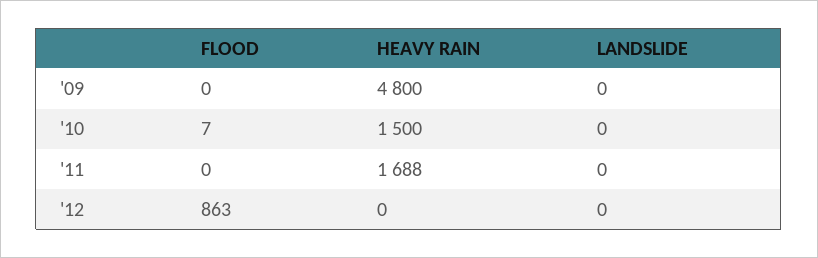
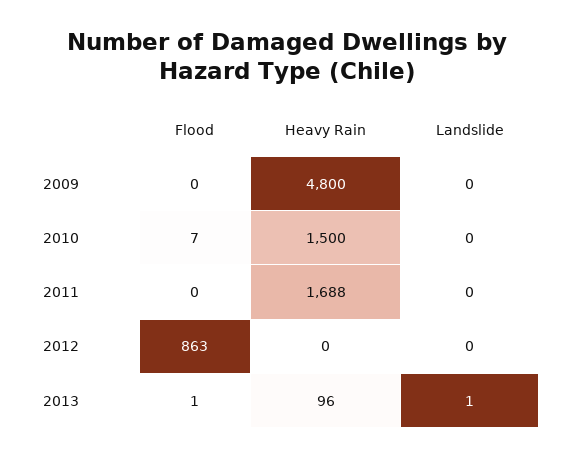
FLOOD, 2013: none -> 1
HEAVY RAIN, 2013: none -> 96
LANDSLIDE, 2013: none -> 1

